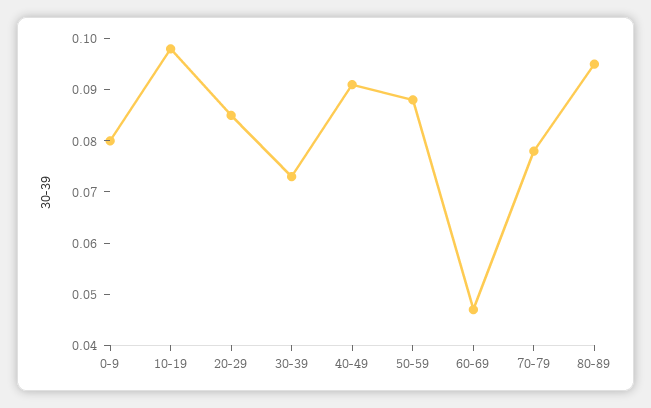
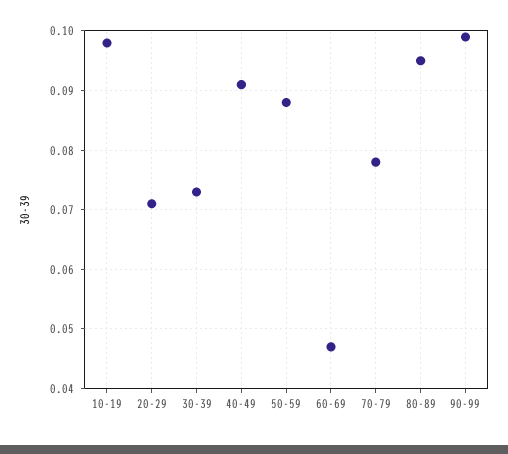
0-9: 0.08 -> none
20-29: 0.085 -> 0.07
90-99: none -> 0.1

